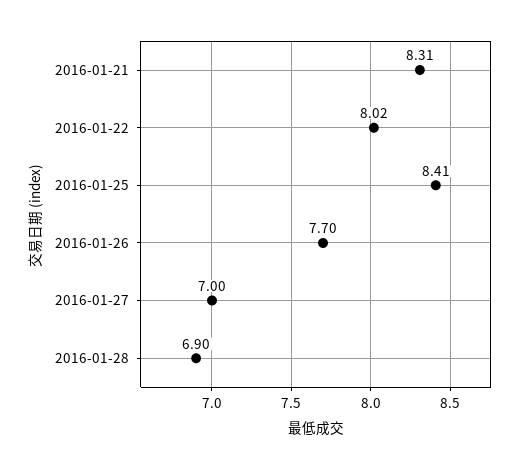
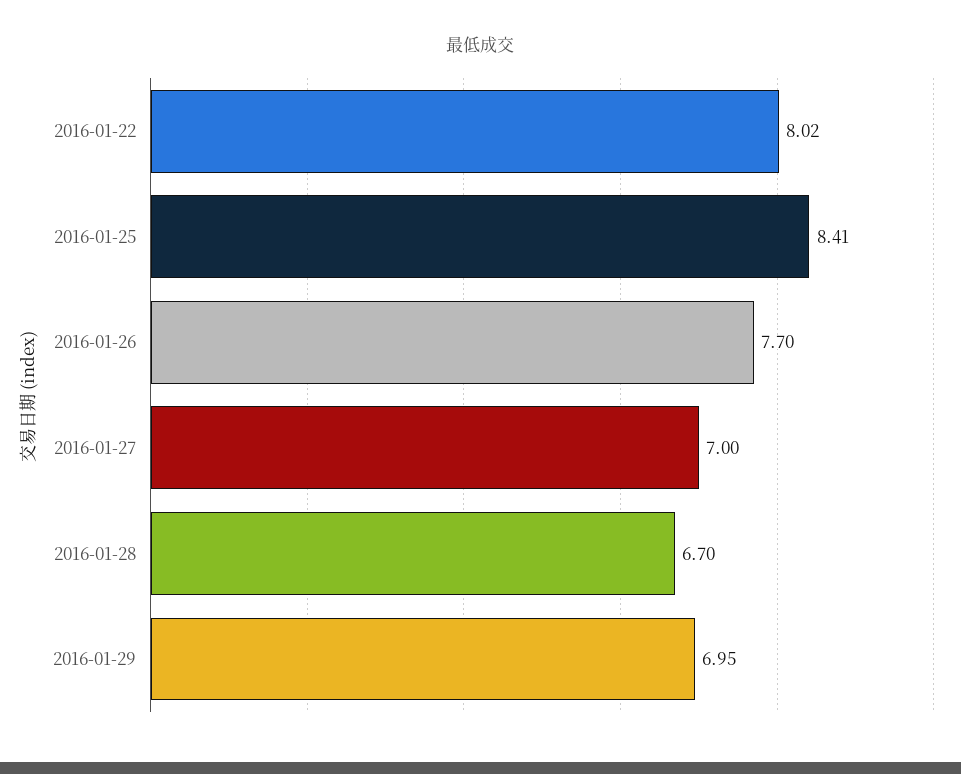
2016-01-21: 8.31 -> none
2016-01-28: 6.9 -> 6.7
2016-01-29: none -> 6.95

